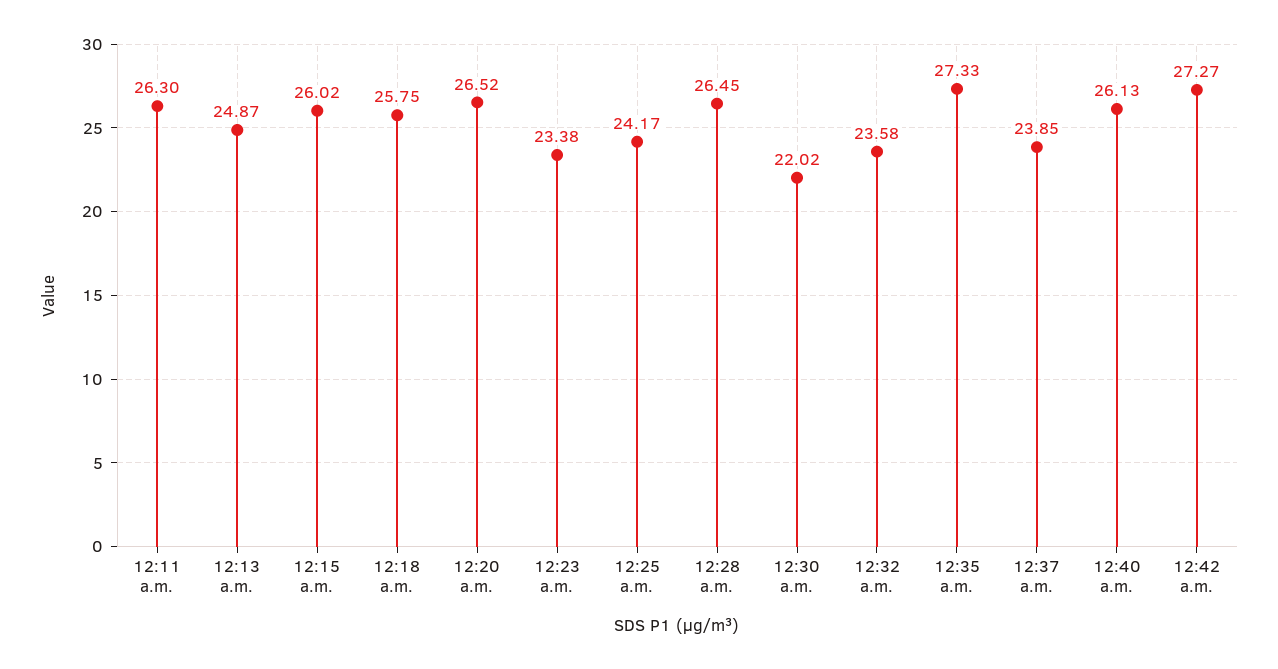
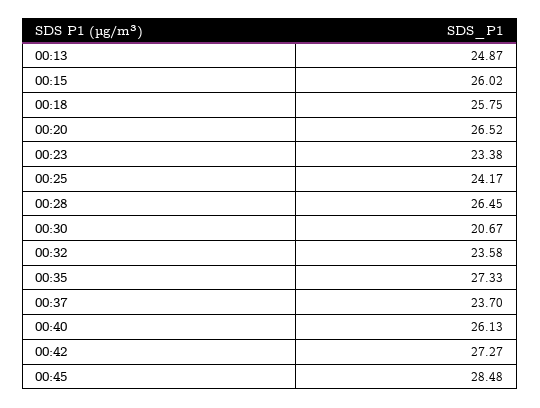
12:11 a.m.: 26.3 -> none
12:30 a.m.: 22.02 -> 20.67
12:37 a.m.: 23.85 -> 23.7
00:45: none -> 28.48

